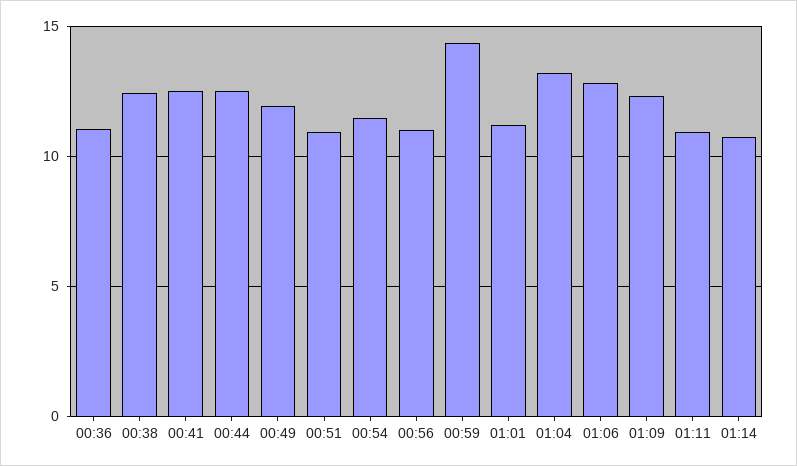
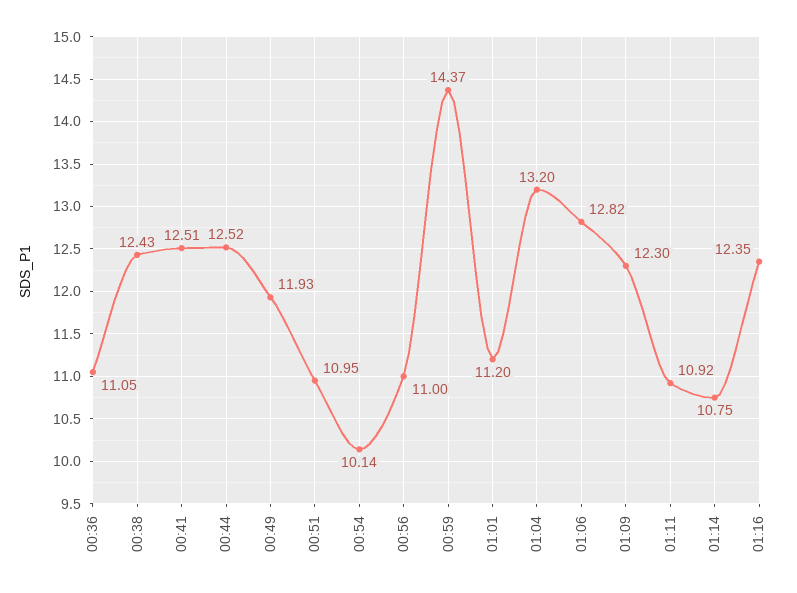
00:54: 11.5 -> 10.14
01:16: none -> 12.35

